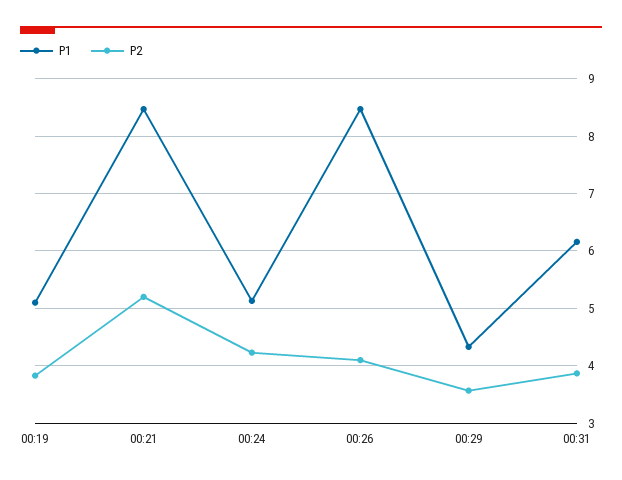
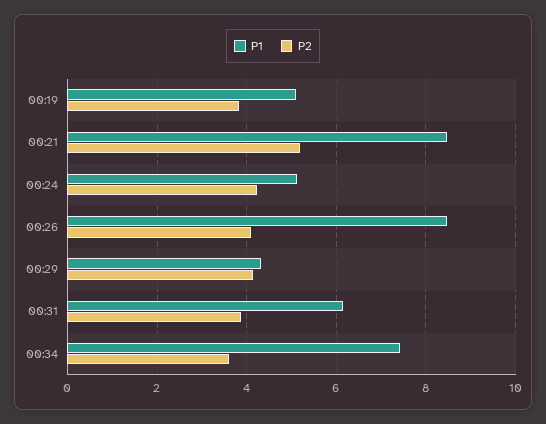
P2, 00:29: 3.6 -> 4.2
P1, 00:34: none -> 7.4
P2, 00:34: none -> 3.6

